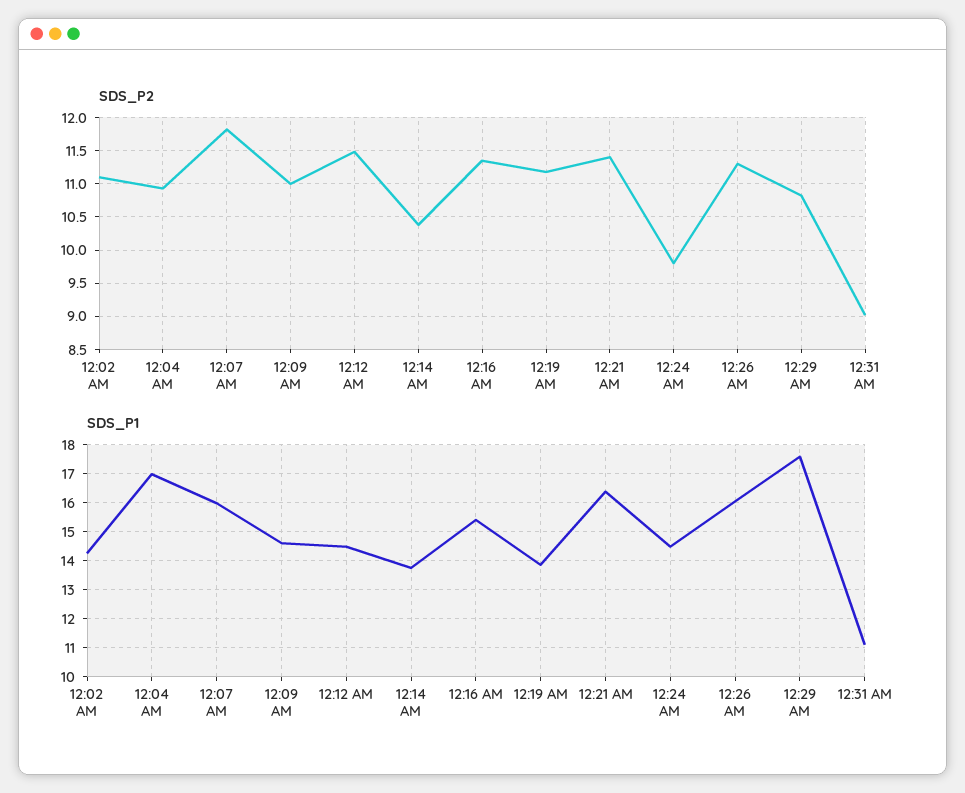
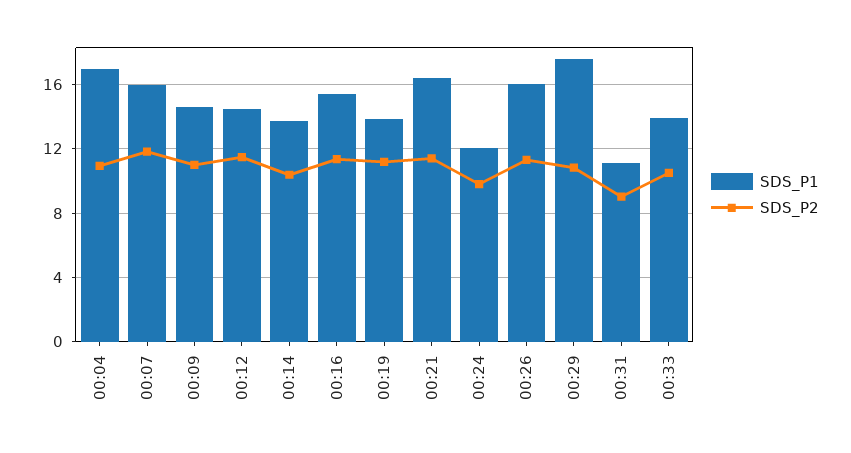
SDS_P2, 12:02 AM: 11.1 -> none
SDS_P1, 12:02 AM: 14.25 -> none
SDS_P1, 12:24 AM: 14.5 -> 12
SDS_P1, 00:33: none -> 14
SDS_P2, 00:33: none -> 10.5

